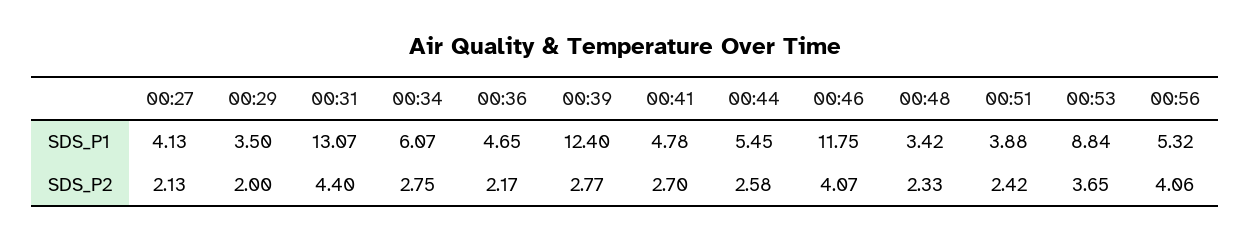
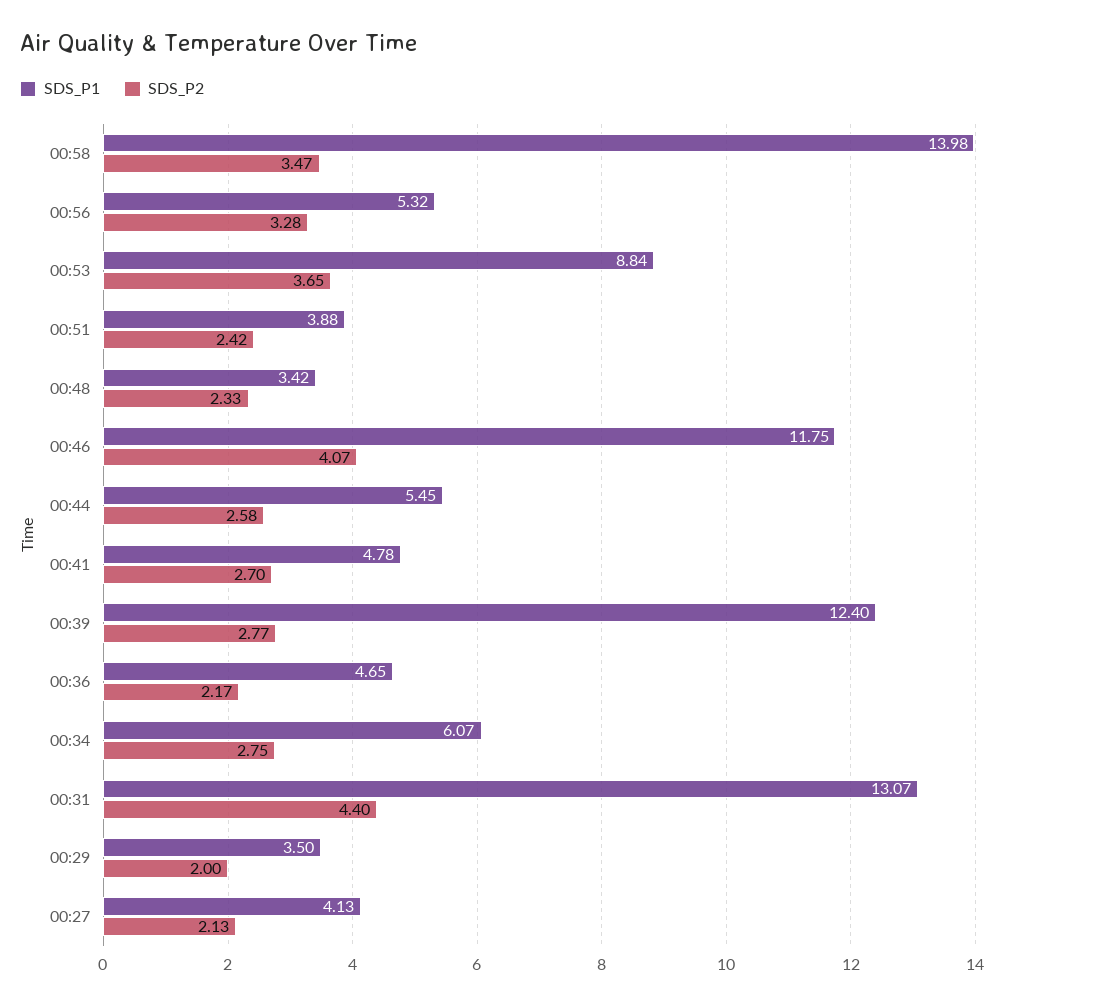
SDS_P2, 00:56: 4.06 -> 3.28
SDS_P1, 00:58: none -> 13.98
SDS_P2, 00:58: none -> 3.47

